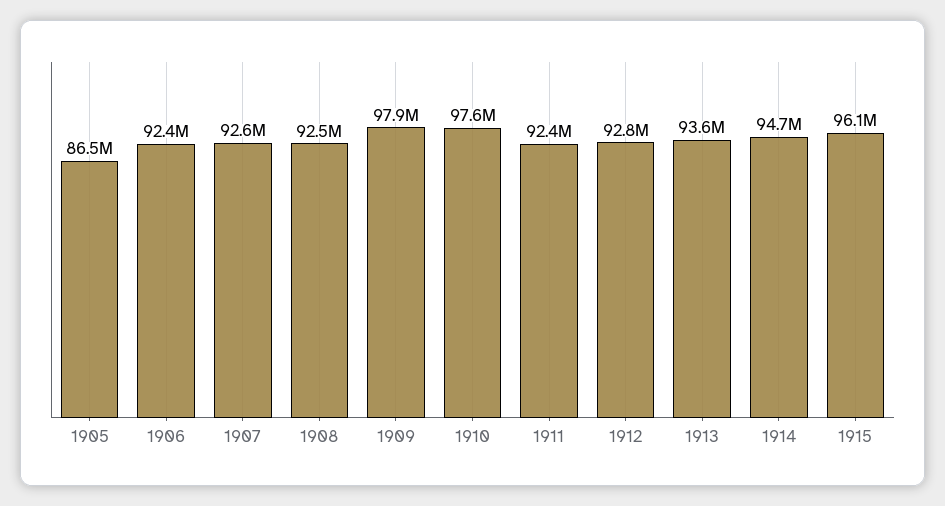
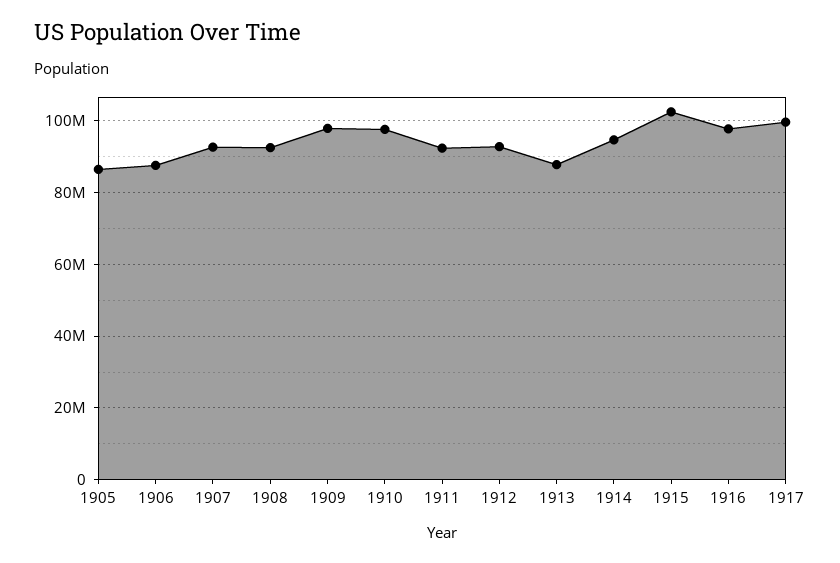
1906: 92400000 -> 88000000
1913: 93600000 -> 88000000
1915: 96100000 -> 102000000
1916: none -> 98000000
1917: none -> 100000000

